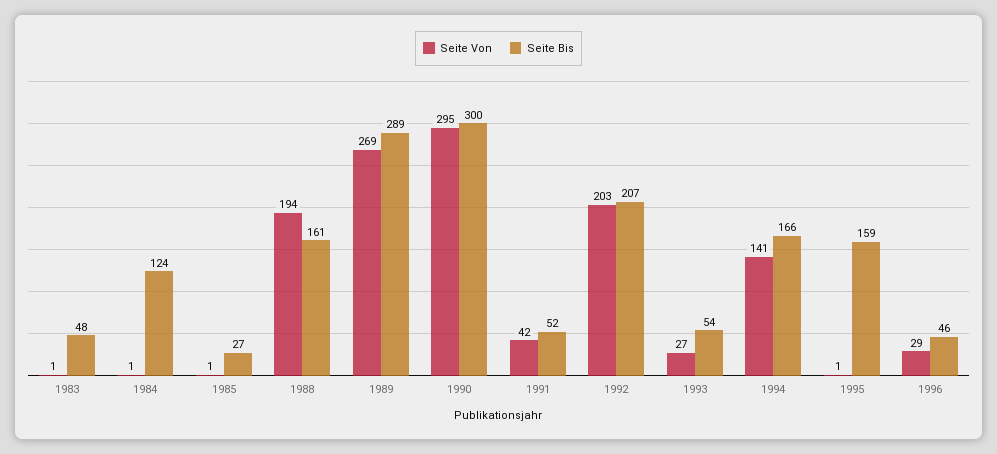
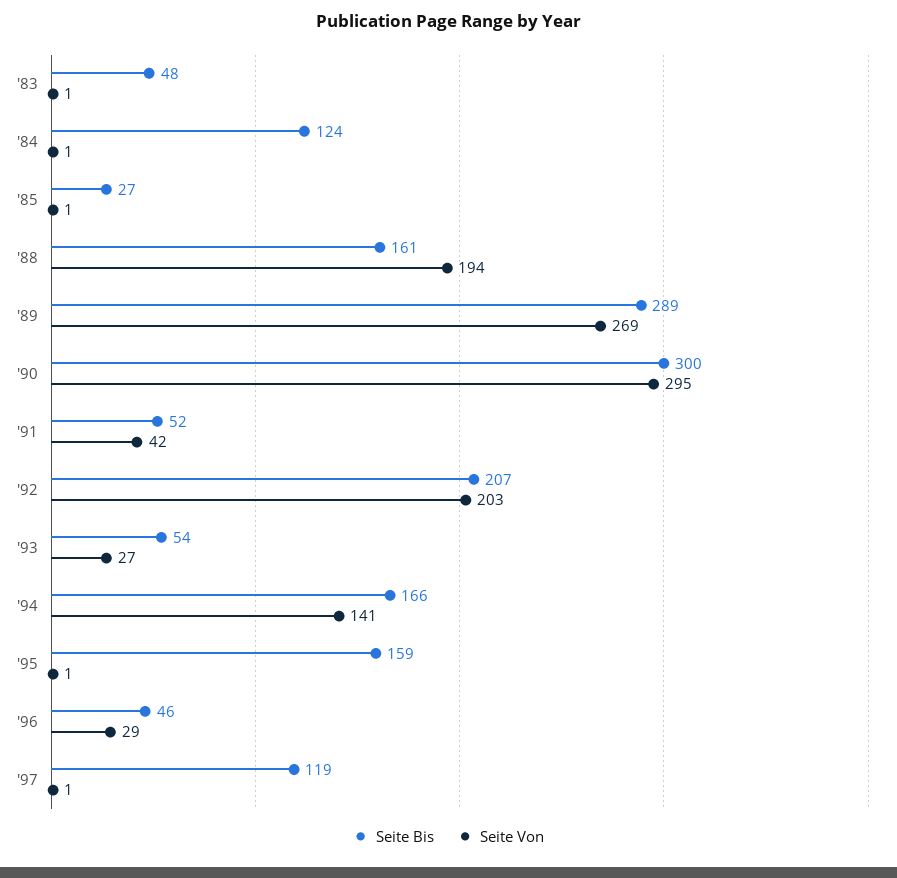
Seite Bis, '97: none -> 119
Seite Von, '97: none -> 1

